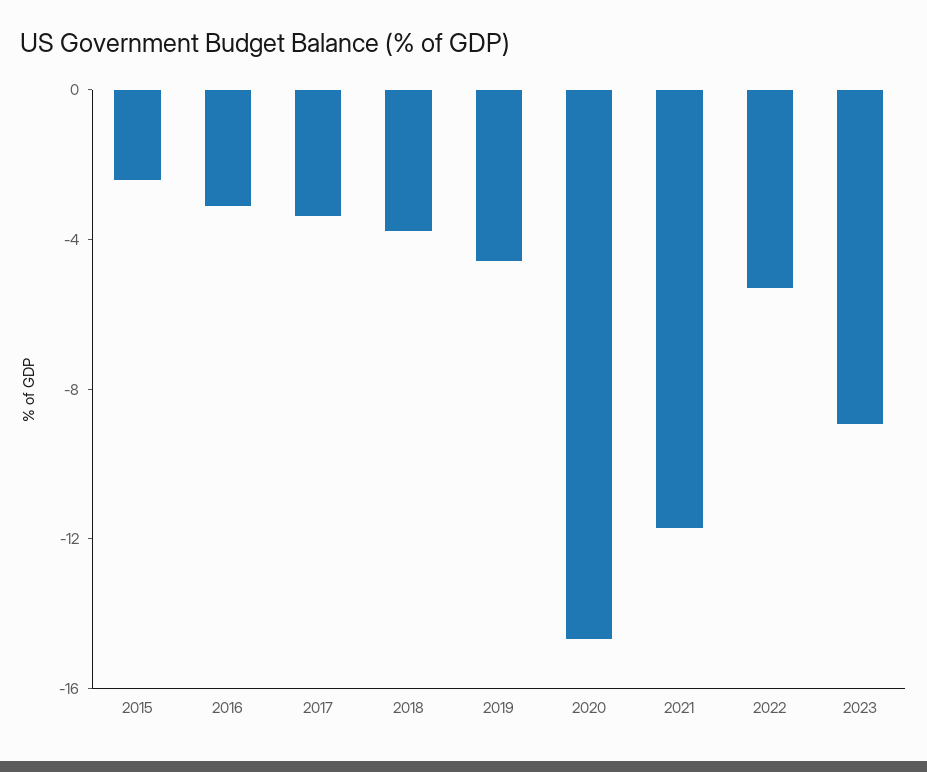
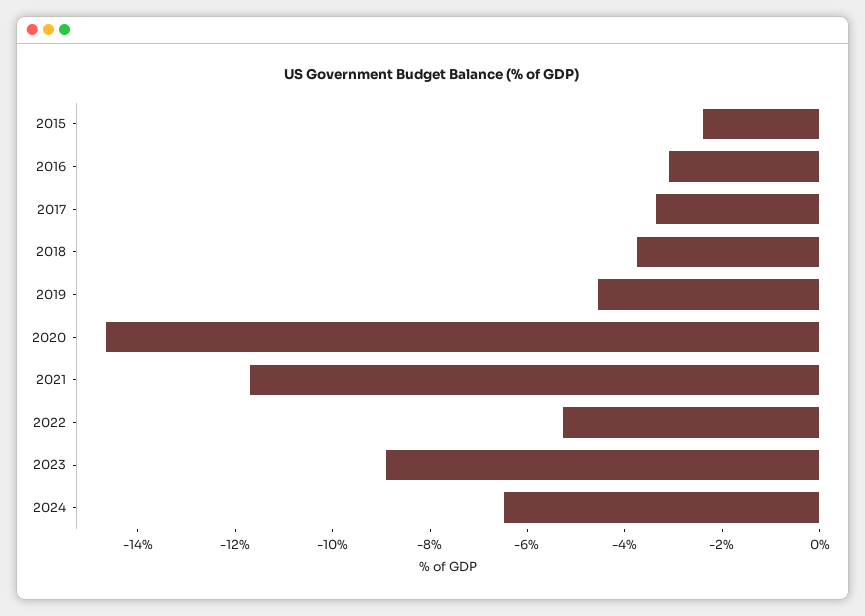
2024: none -> -6.5

